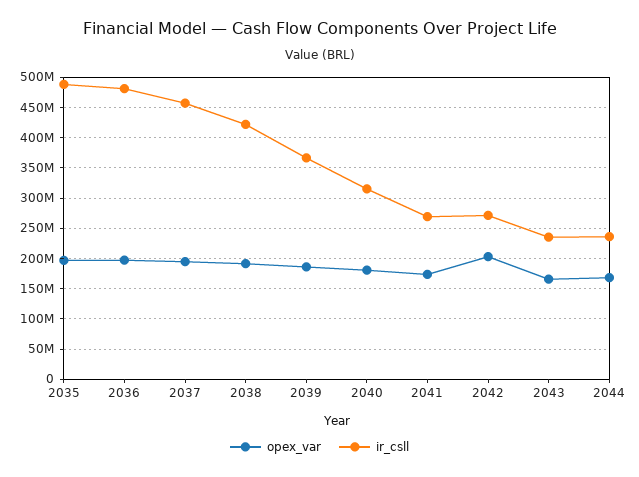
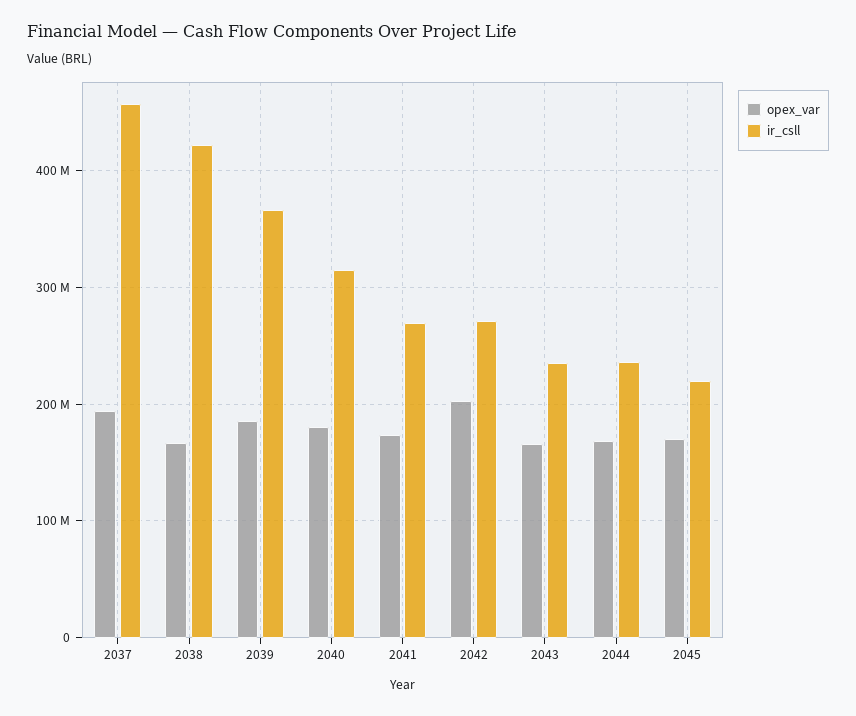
opex_var, 2035: 200000000 -> none
ir_csll, 2035: 490000000 -> none
opex_var, 2036: 200000000 -> none
ir_csll, 2036: 480000000 -> none
opex_var, 2038: 190000000 -> 170000000
opex_var, 2045: none -> 170000000
ir_csll, 2045: none -> 220000000

